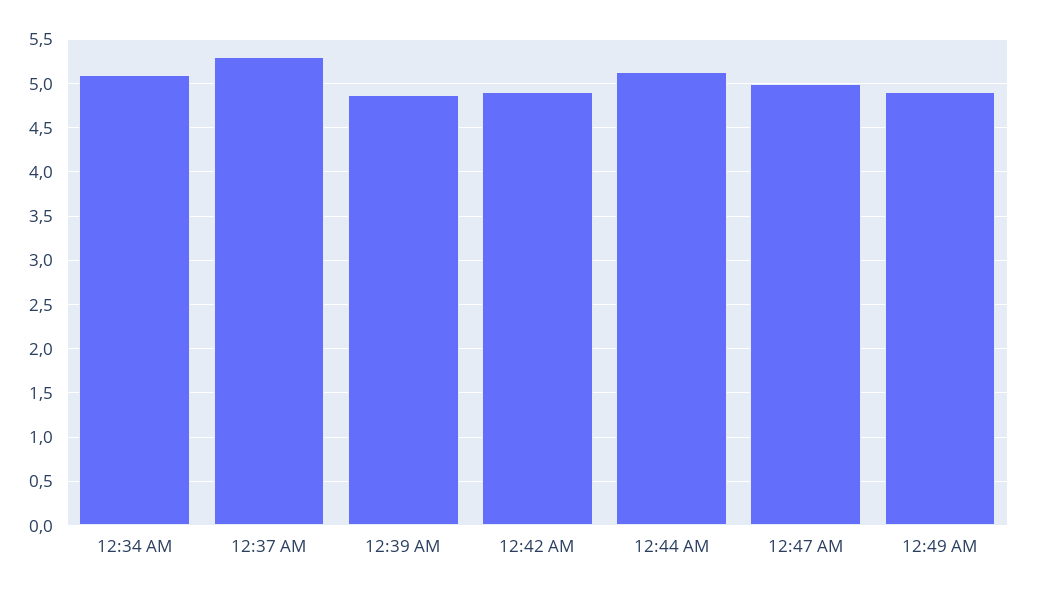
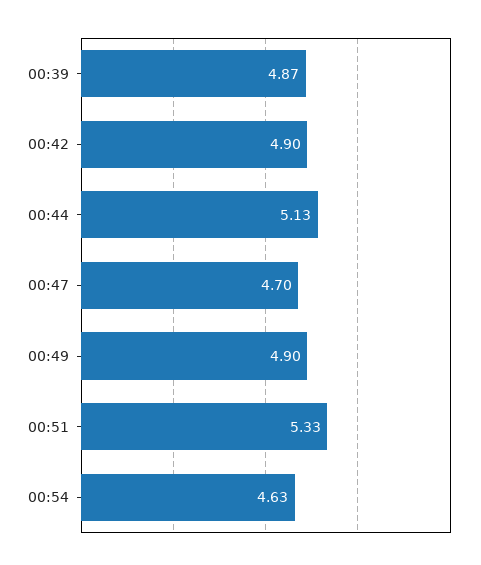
12:34 AM: 5.1 -> none
12:37 AM: 5.3 -> none
12:47 AM: 5 -> 4.7
00:51: none -> 5.33
00:54: none -> 4.63

